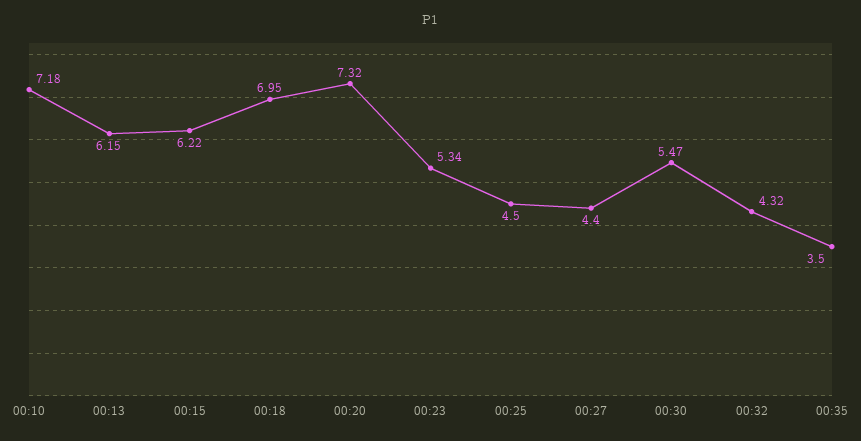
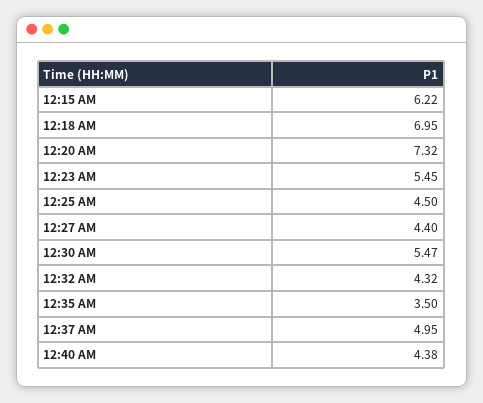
00:10: 7.18 -> none
00:13: 6.15 -> none
00:23: 5.34 -> 5.45
12:37 AM: none -> 4.95
12:40 AM: none -> 4.38

